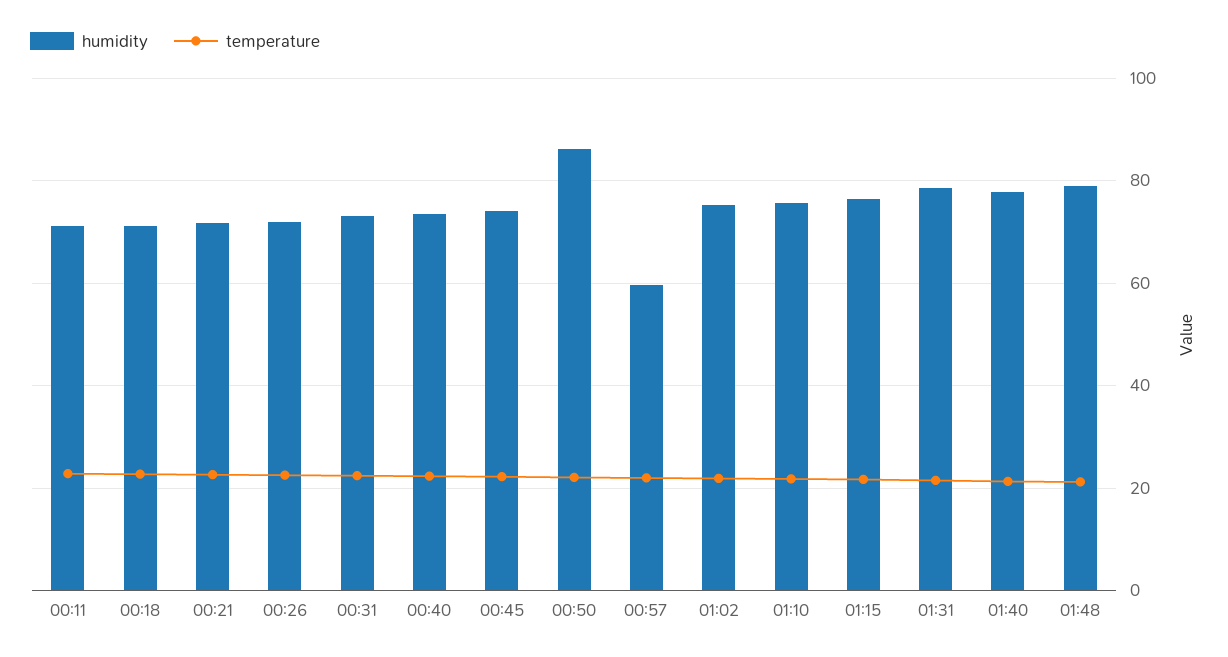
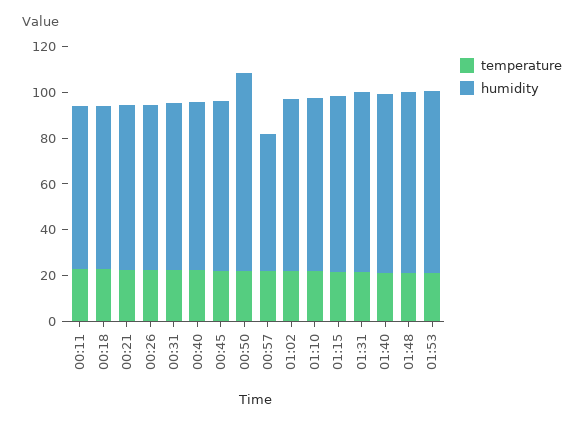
temperature, 01:53: none -> 20
humidity, 01:53: none -> 80

